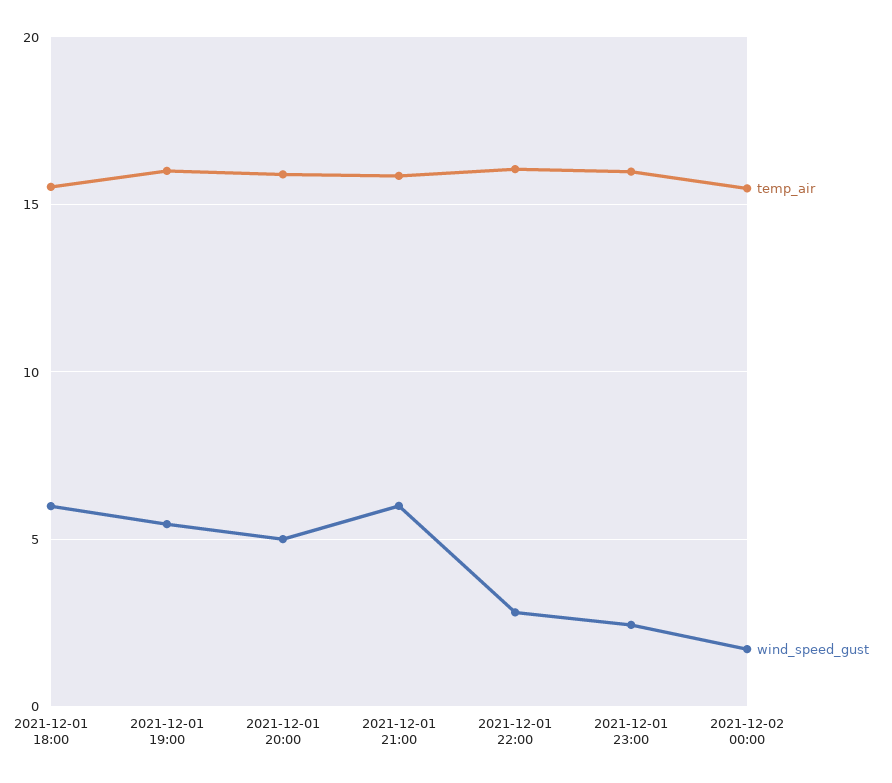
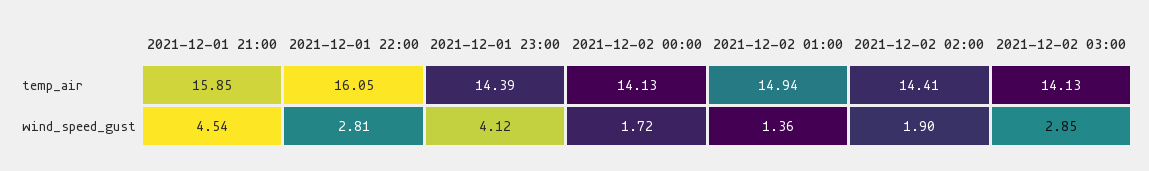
temp_air, 2021-12-01 18:00: 15.5 -> none
wind_speed_gust, 2021-12-01 18:00: 6 -> none
temp_air, 2021-12-01 19:00: 16 -> none
wind_speed_gust, 2021-12-01 19:00: 5.5 -> none
temp_air, 2021-12-01 20:00: 16 -> none
wind_speed_gust, 2021-12-01 20:00: 5 -> none
wind_speed_gust, 2021-12-01 21:00: 6 -> 4.54
temp_air, 2021-12-01 23:00: 16 -> 14.39
wind_speed_gust, 2021-12-01 23:00: 2.5 -> 4.12
temp_air, 2021-12-02 00:00: 15.5 -> 14.13
temp_air, 2021-12-02 01:00: none -> 14.94
temp_air, 2021-12-02 02:00: none -> 14.41
temp_air, 2021-12-02 03:00: none -> 14.13
wind_speed_gust, 2021-12-02 01:00: none -> 1.36
wind_speed_gust, 2021-12-02 02:00: none -> 1.9
wind_speed_gust, 2021-12-02 03:00: none -> 2.85

